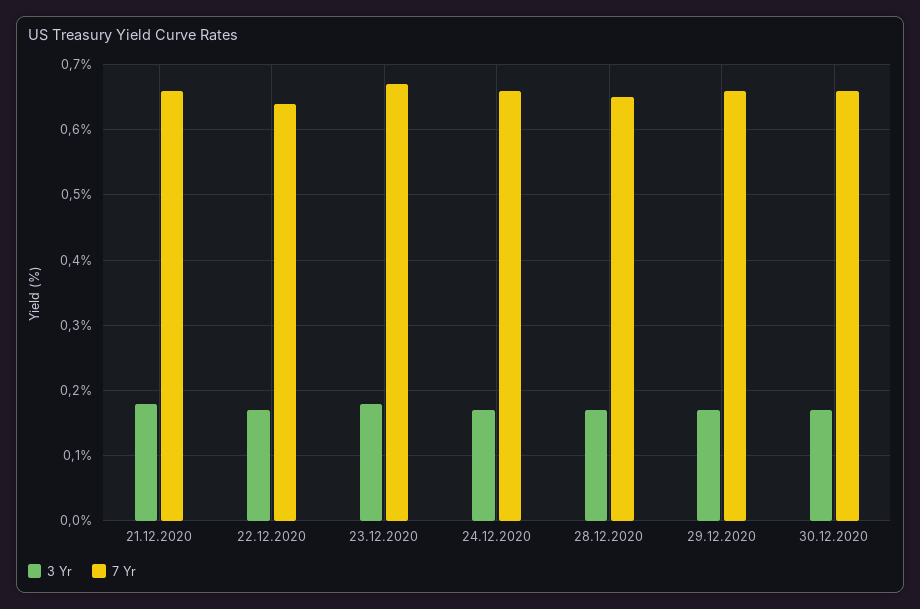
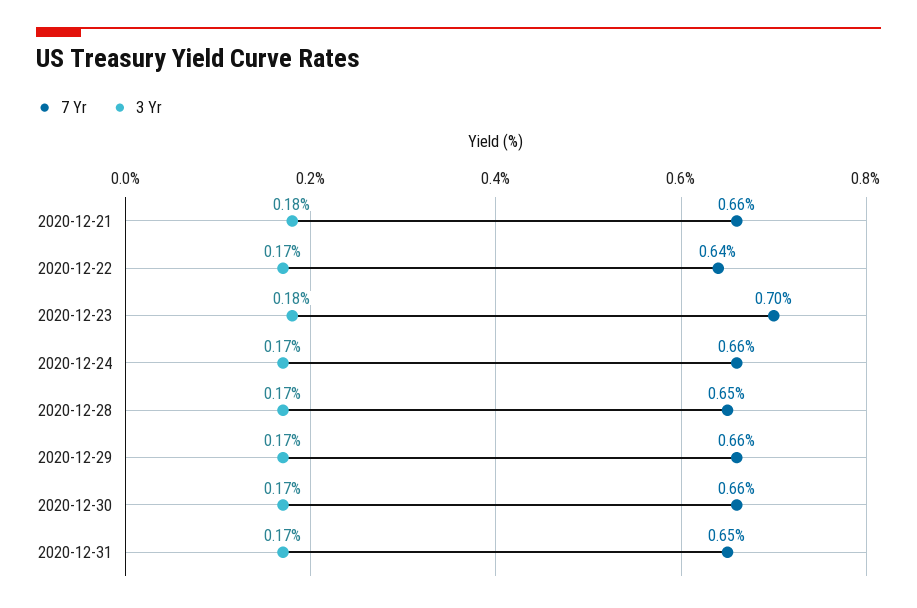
7 Yr, 23.12.2020: 0.67 -> 0.7
7 Yr, 2020-12-31: none -> 0.65
3 Yr, 2020-12-31: none -> 0.17

